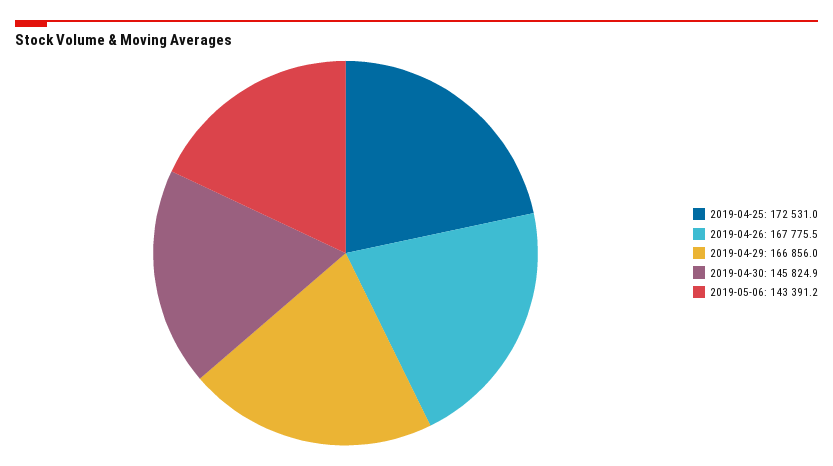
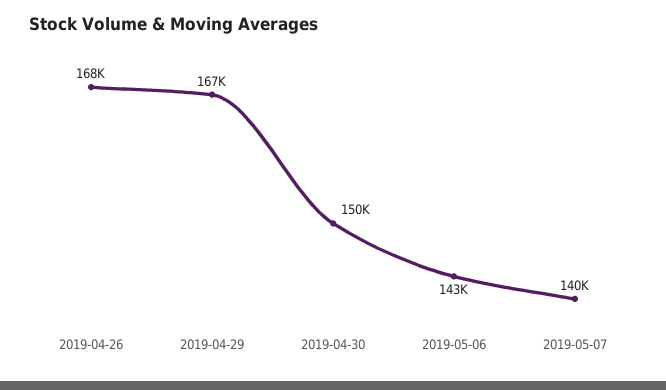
2019-04-25: 172531 -> none
2019-04-30: 145824.9 -> 150000
2019-05-07: none -> 140000

